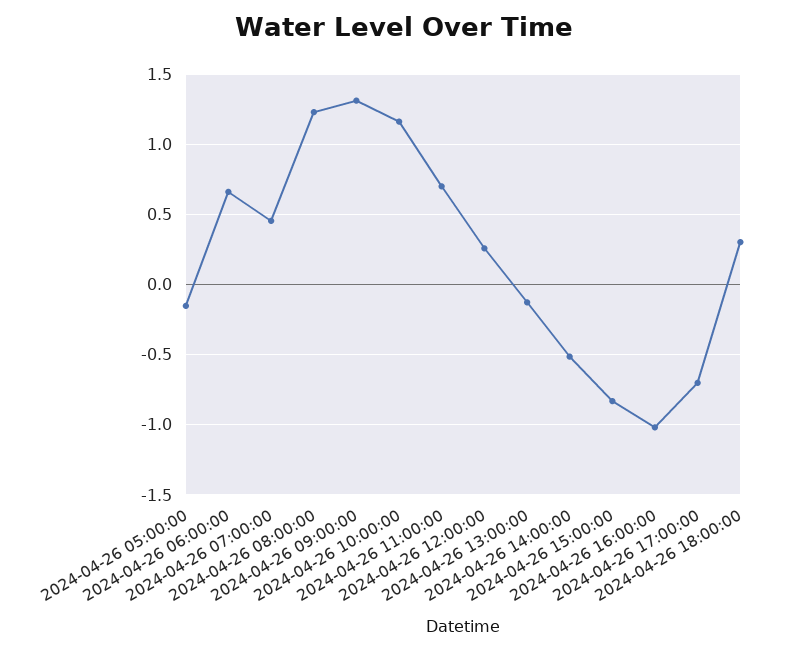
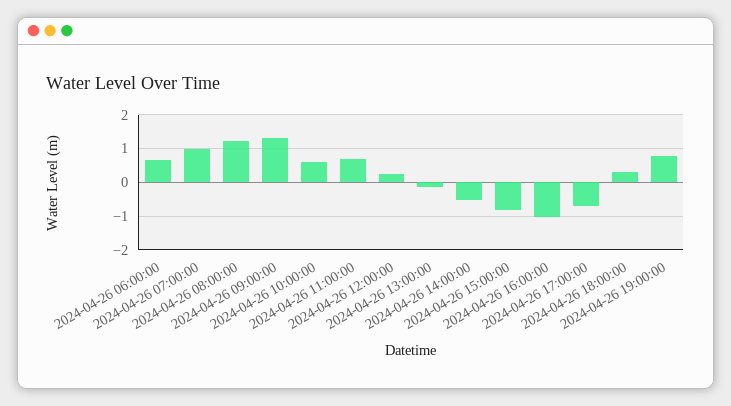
2024-04-26 05:00:00: -0.15 -> none
2024-04-26 07:00:00: 0.45 -> 1
2024-04-26 10:00:00: 1.15 -> 0.6
2024-04-26 19:00:00: none -> 0.8

